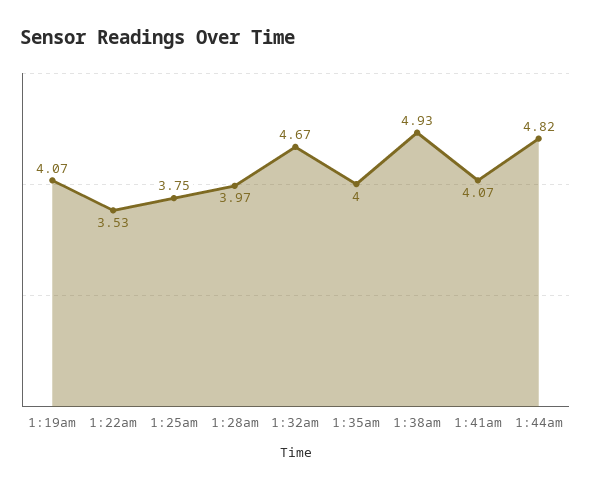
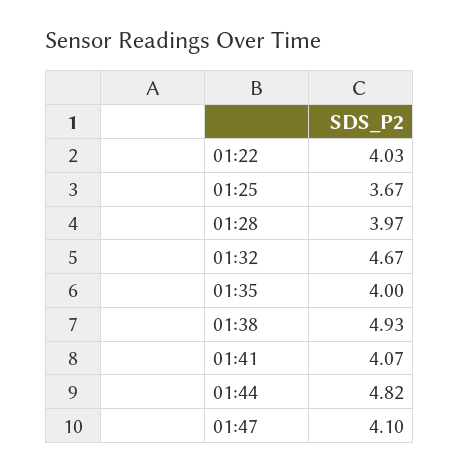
1:19am: 4.07 -> none
1:22am: 3.53 -> 4.03
1:25am: 3.75 -> 3.67
01:47: none -> 4.1

